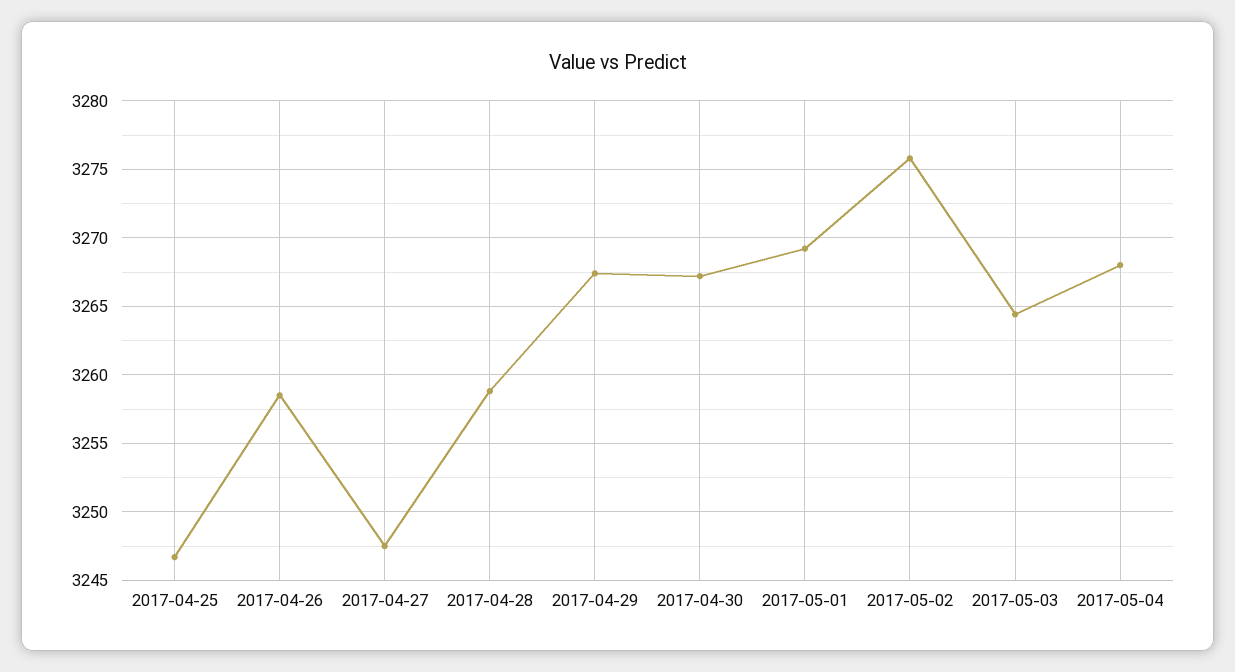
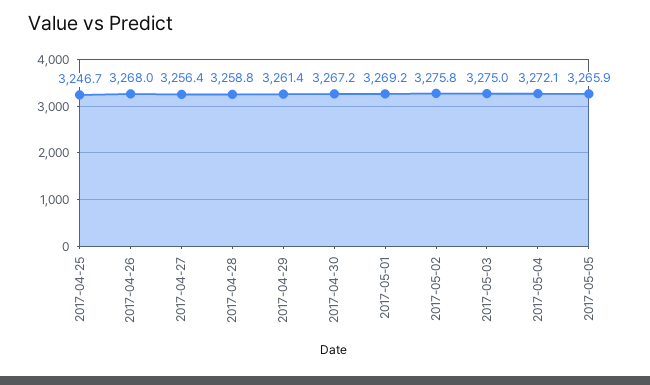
2017-04-26: 3258.5 -> 3268
2017-04-27: 3247.5 -> 3256.4
2017-04-29: 3267.5 -> 3261.4
2017-05-03: 3264.5 -> 3275
2017-05-04: 3268 -> 3272.1
2017-05-05: none -> 3265.9

